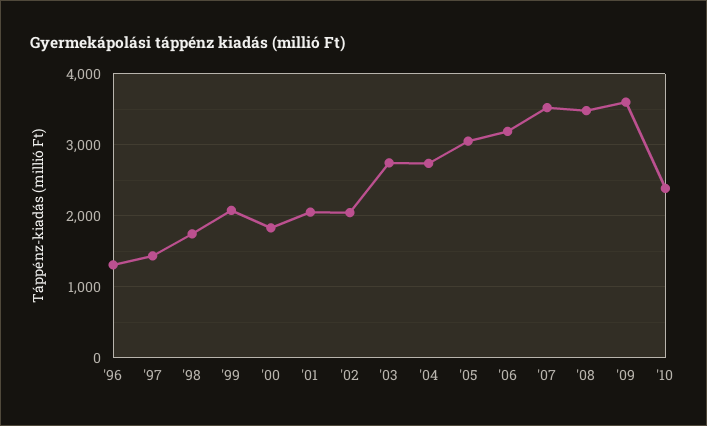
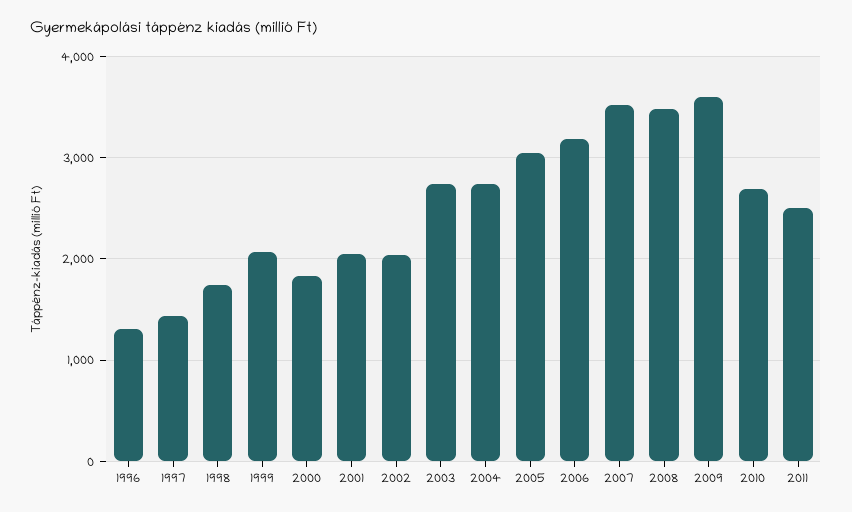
'10: 2400 -> 2700
2011: none -> 2500

